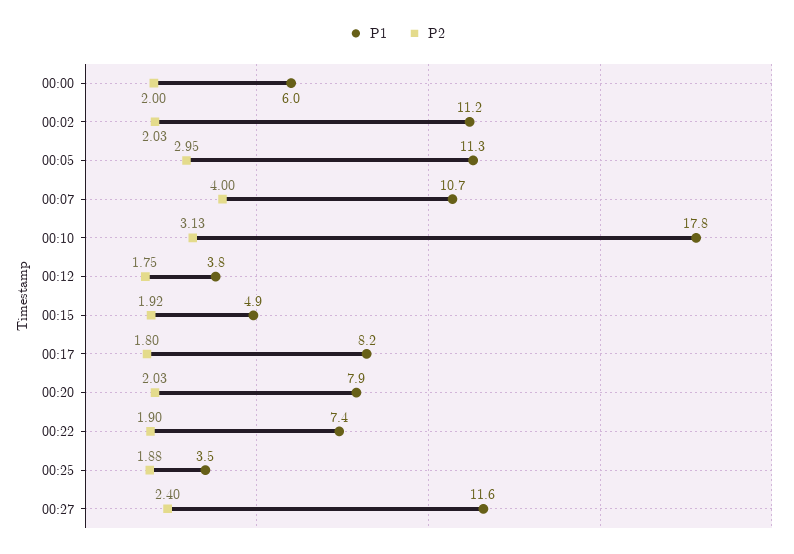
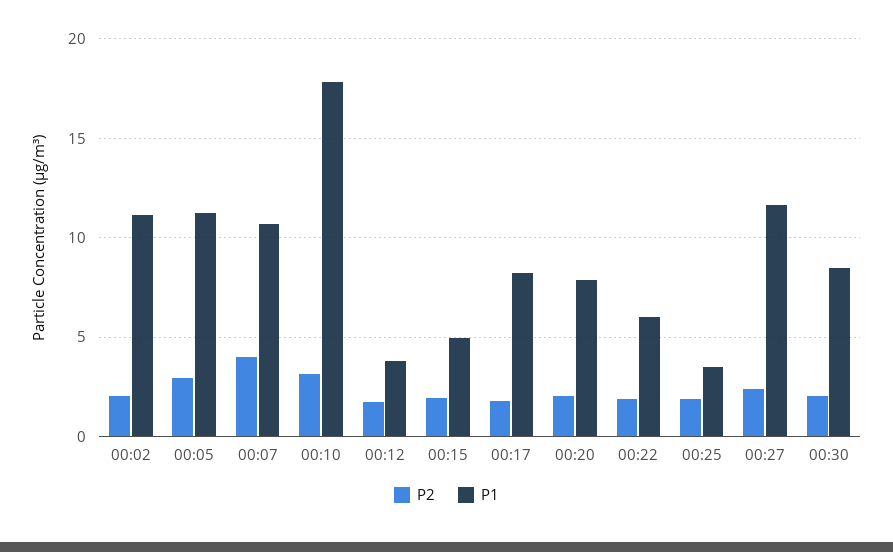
P1, 00:00: 6 -> none
P2, 00:00: 2 -> none
P1, 00:22: 7.4 -> 6
P2, 00:30: none -> 2
P1, 00:30: none -> 8.5

